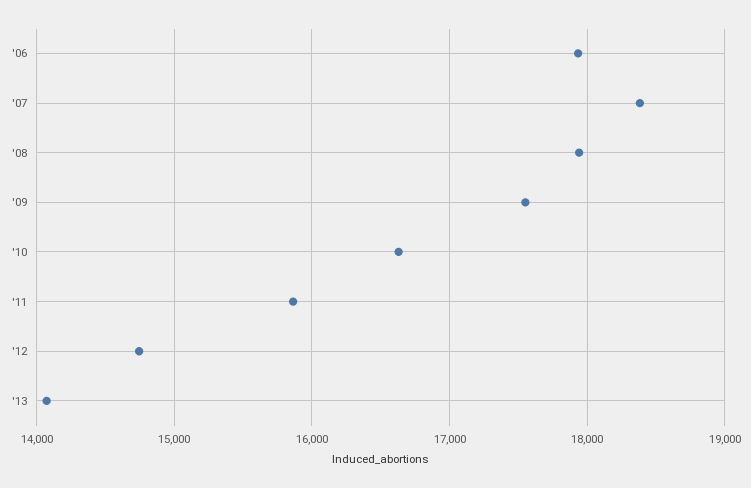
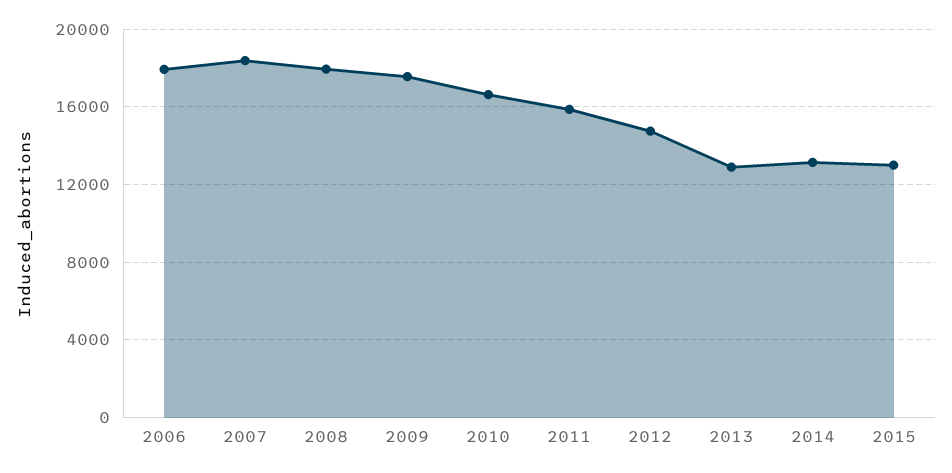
'13: 14100 -> 13000
2014: none -> 13000
2015: none -> 13000

